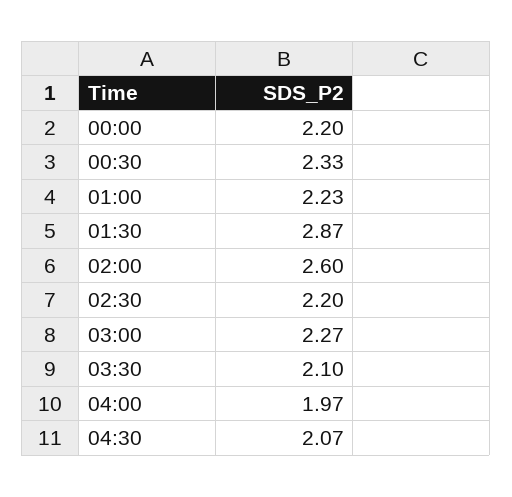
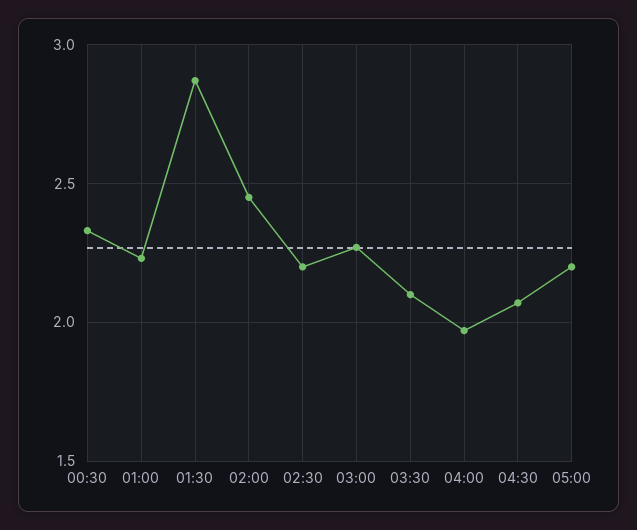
00:00: 2.2 -> none
02:00: 2.6 -> 2.45
05:00: none -> 2.2

